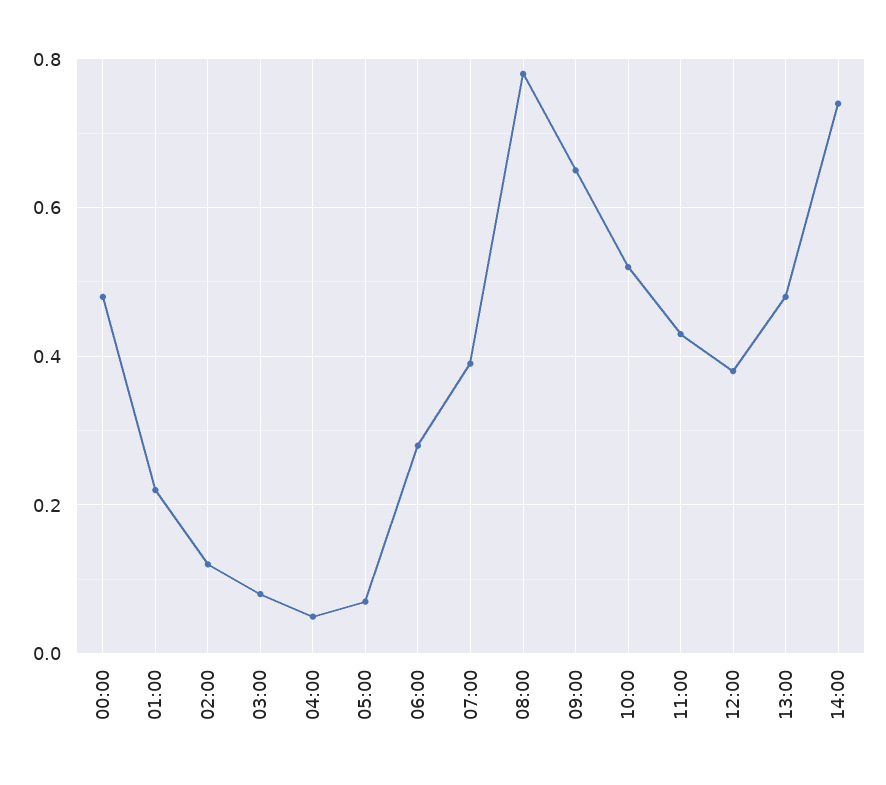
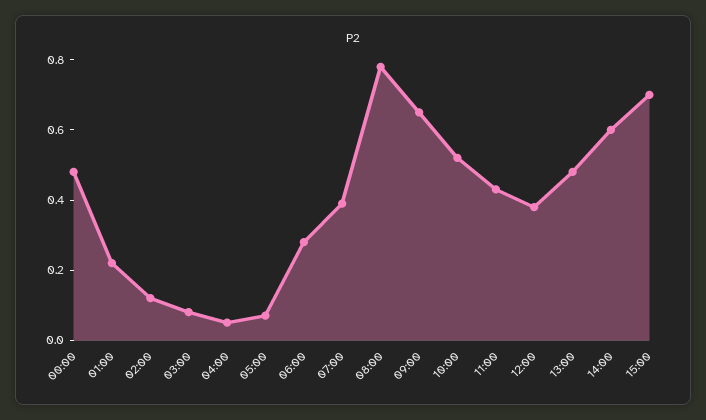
14:00: 0.75 -> 0.6
15:00: none -> 0.7

